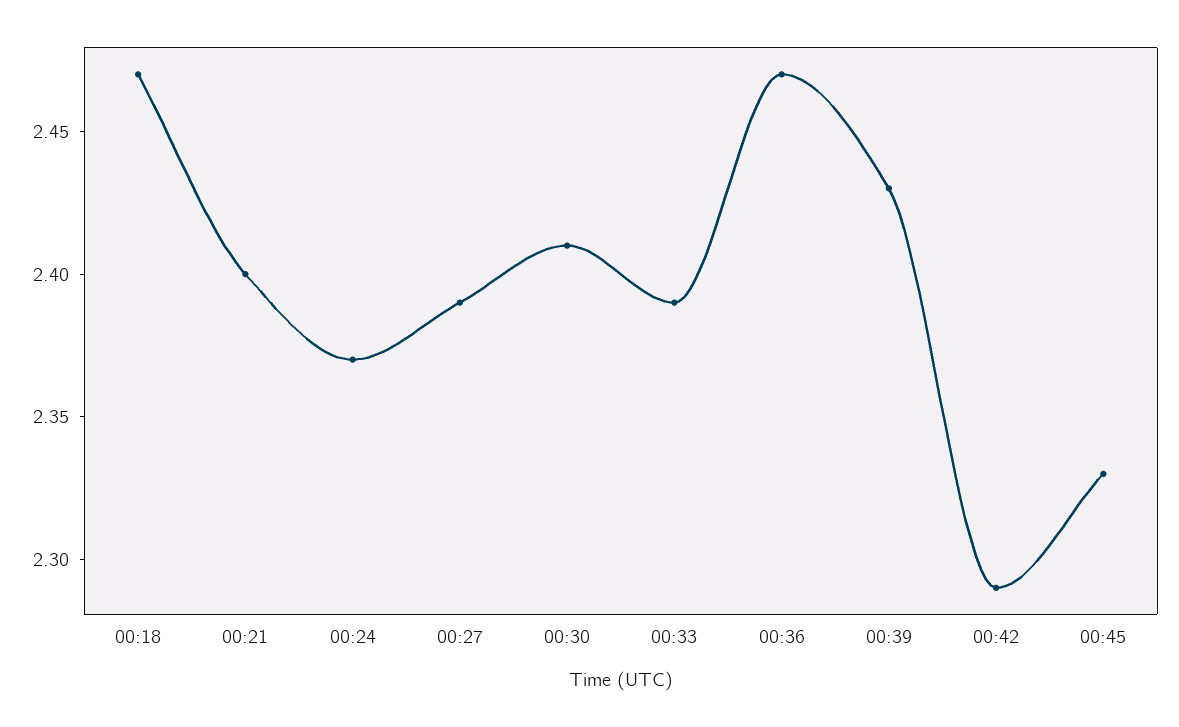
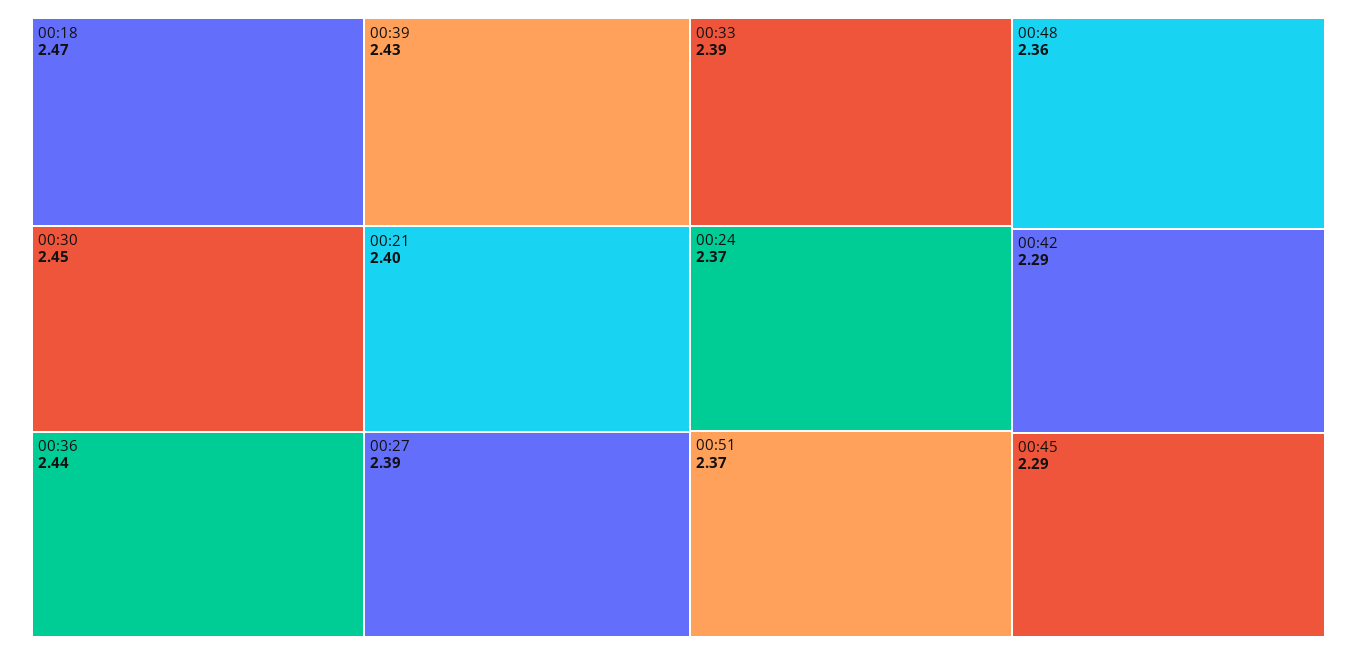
00:30: 2.41 -> 2.45
00:36: 2.47 -> 2.44
00:45: 2.33 -> 2.29
00:51: none -> 2.37
00:48: none -> 2.36

